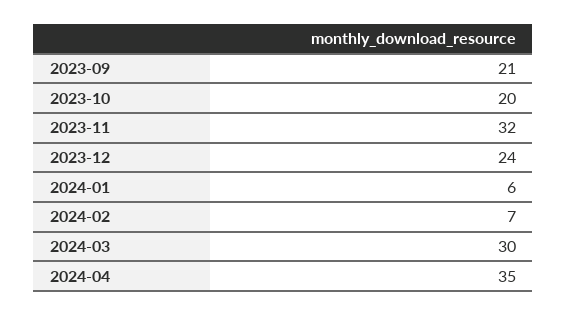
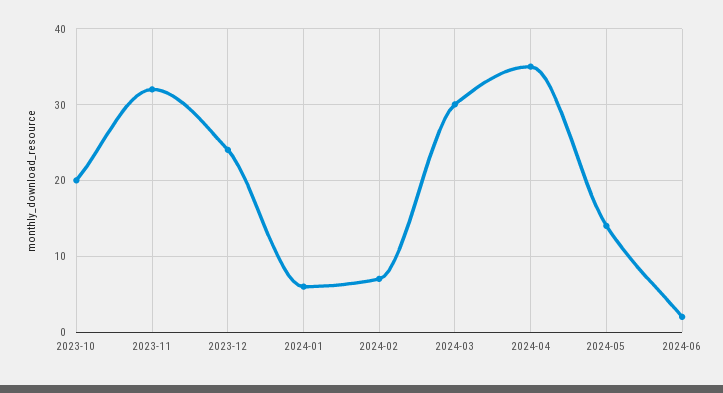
2023-09: 21 -> none
2024-05: none -> 14
2024-06: none -> 2

